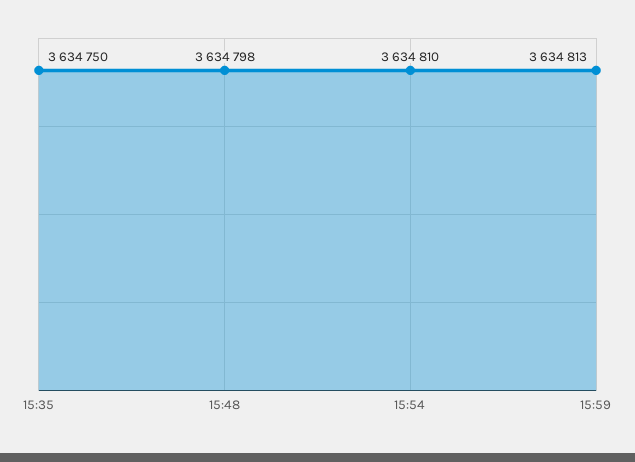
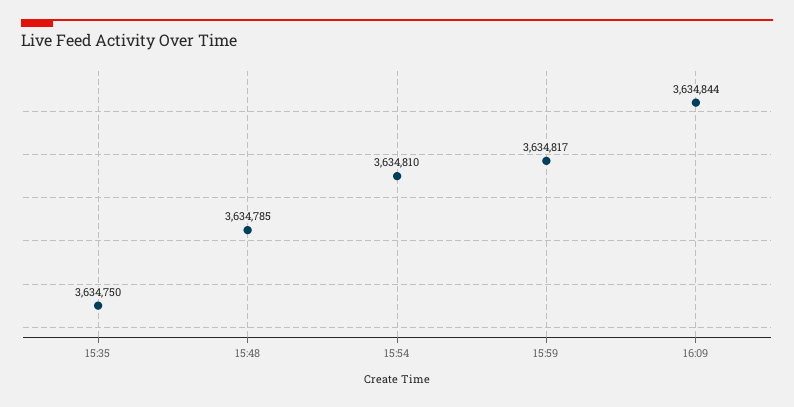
15:48: 3634798 -> 3634785
15:59: 3634813 -> 3634817
16:09: none -> 3634844

